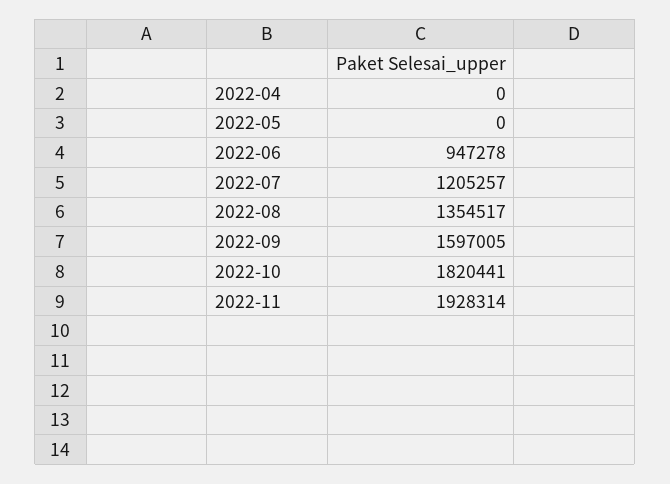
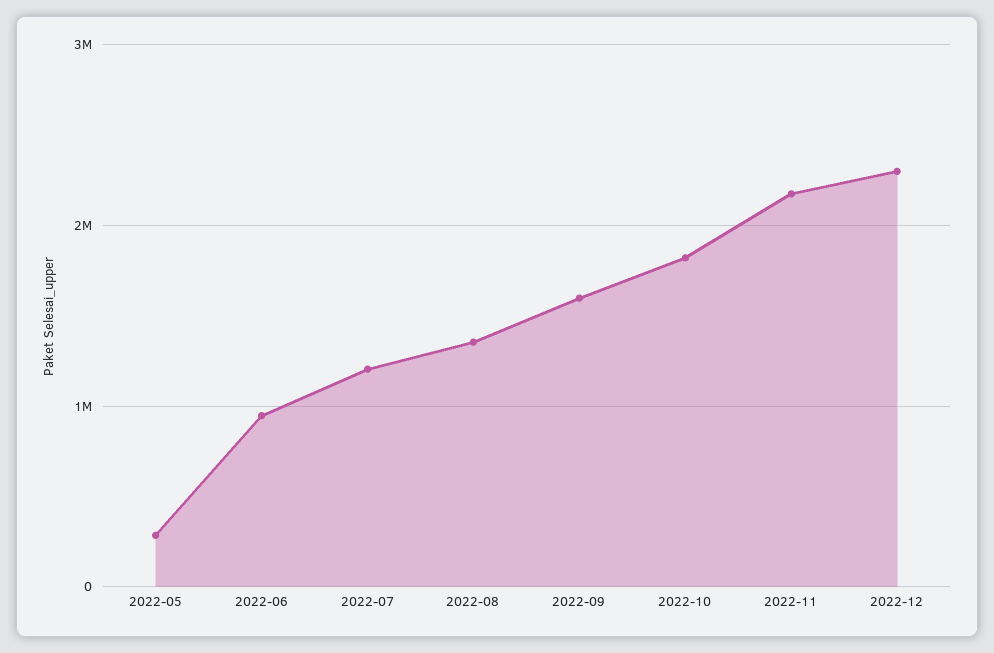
2022-04: 0 -> none
2022-05: 0 -> 300000
2022-11: 1928314 -> 2200000
2022-12: none -> 2300000

